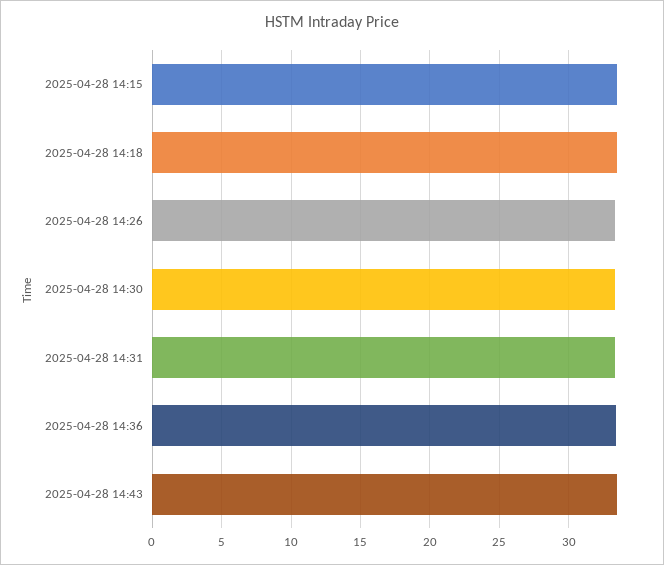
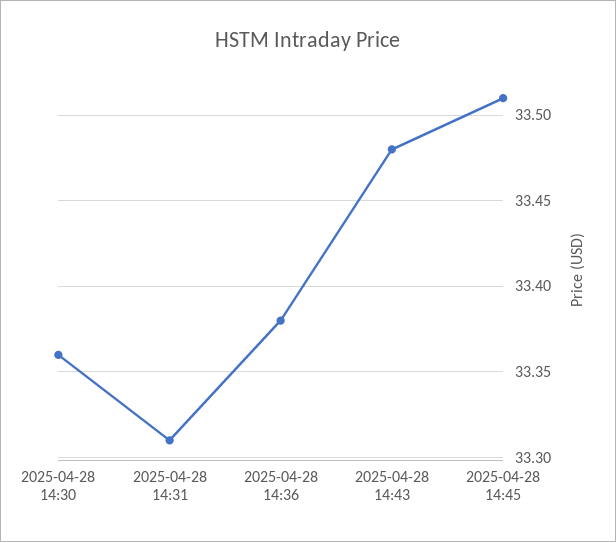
2025-04-28 14:15: 33.5 -> none
2025-04-28 14:18: 33.5 -> none
2025-04-28 14:26: 33.5 -> none
2025-04-28 14:45: none -> 33.51

